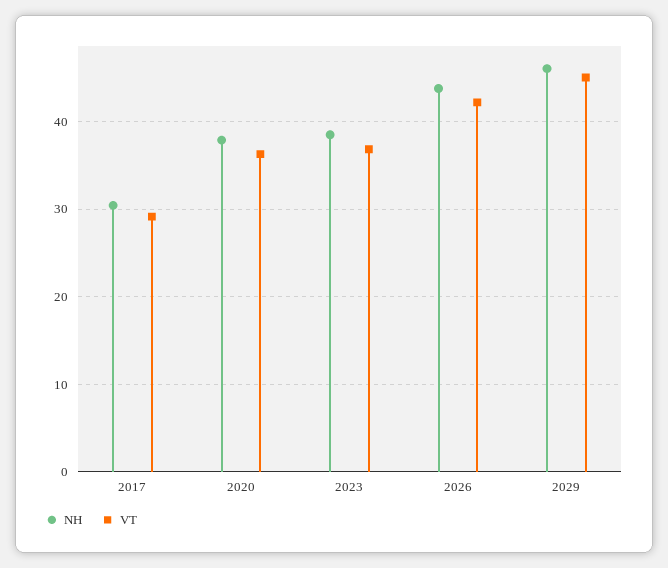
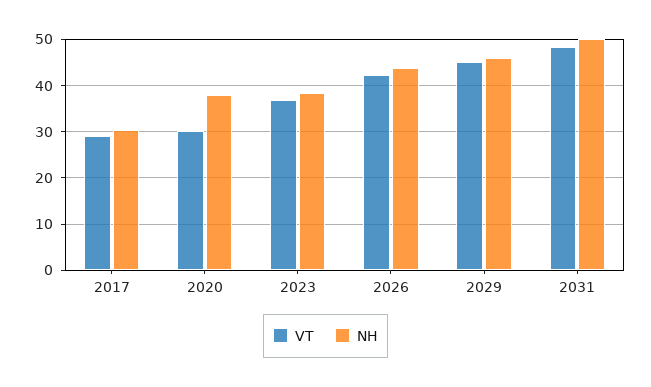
VT, 2020: 36 -> 30
VT, 2031: none -> 48
NH, 2031: none -> 50

